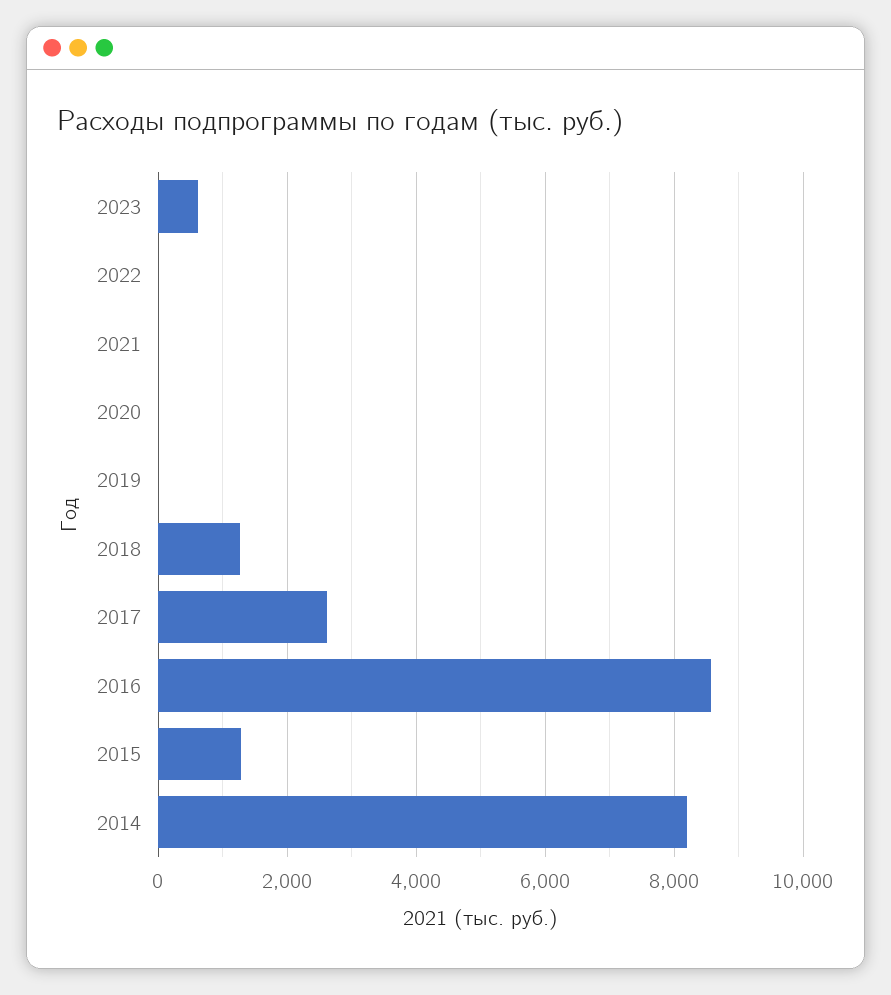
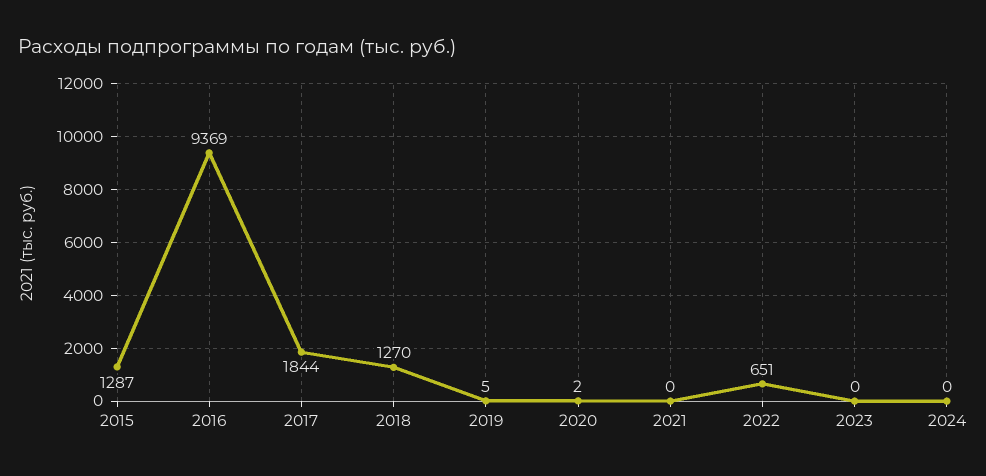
2023: 600 -> 0
2022: 0 -> 651
2017: 2600 -> 1844
2016: 8600 -> 9369
2014: 8200 -> none
2024: none -> 0

